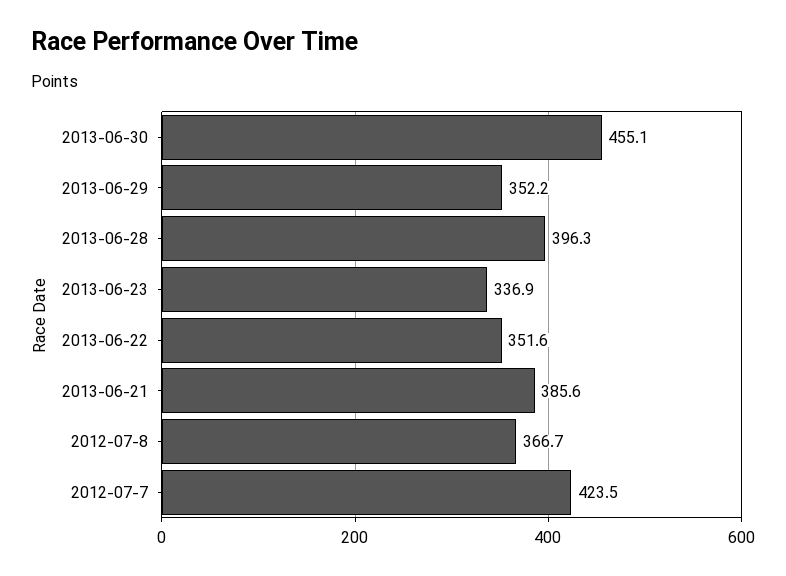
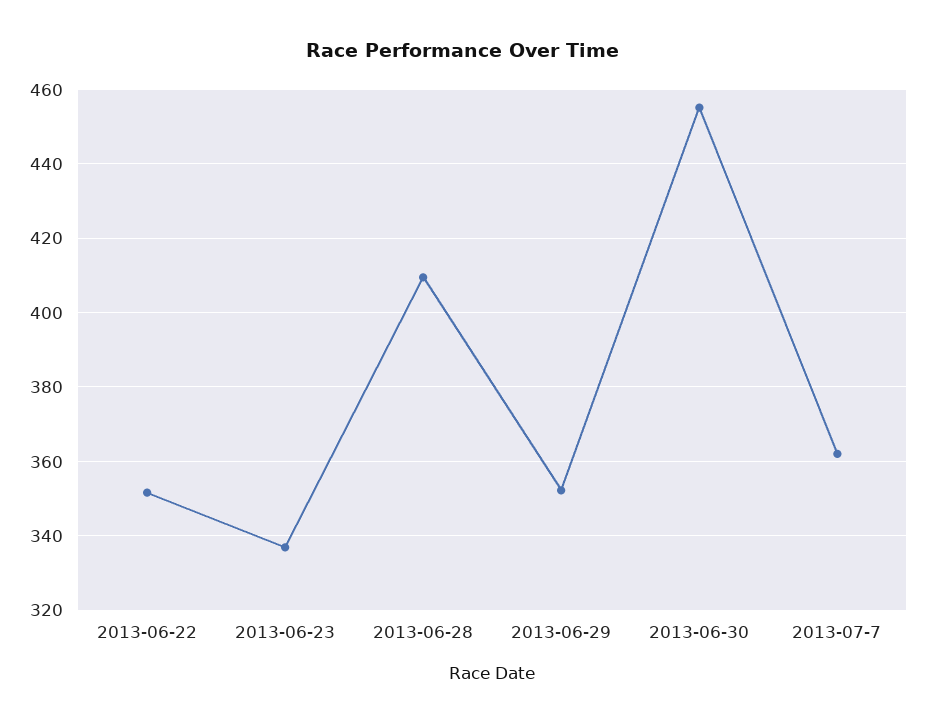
2013-06-28: 396.3 -> 410
2013-06-21: 385.6 -> none
2012-07-8: 366.7 -> none
2012-07-7: 423.5 -> none
2013-07-7: none -> 362

